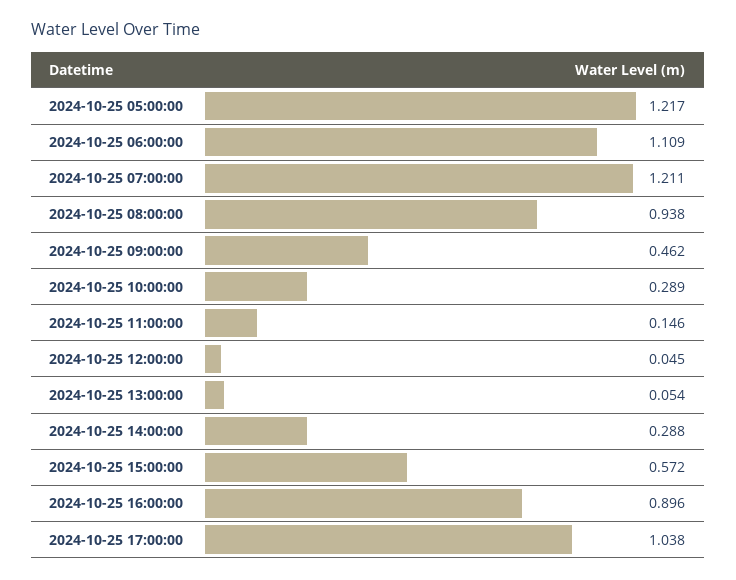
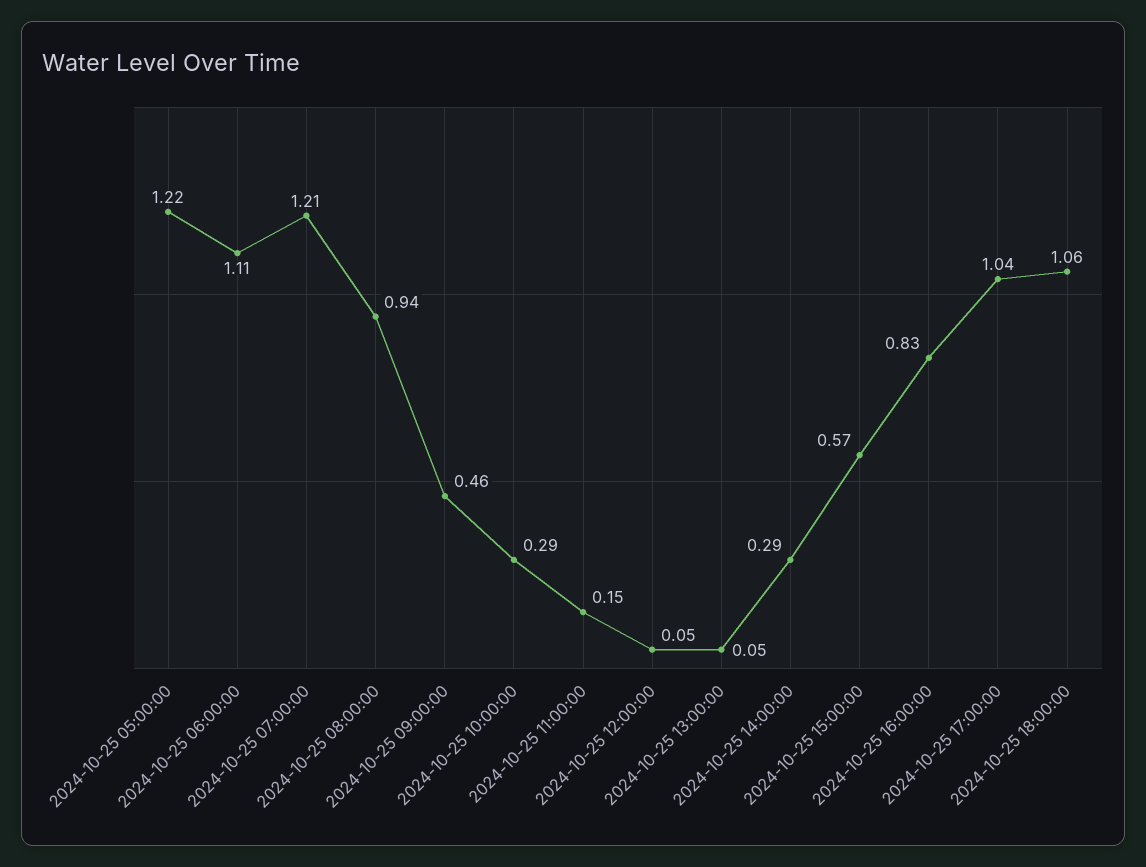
2024-10-25 16:00:00: 0.896 -> 0.83
2024-10-25 18:00:00: none -> 1.06

